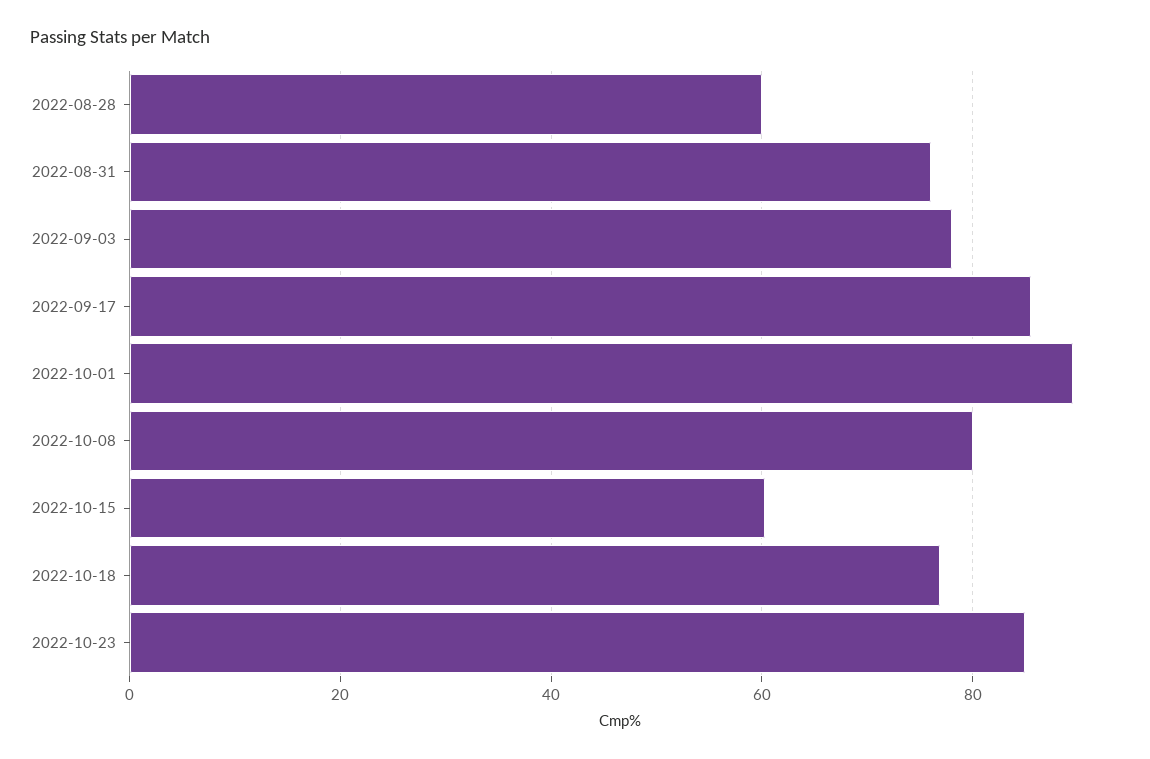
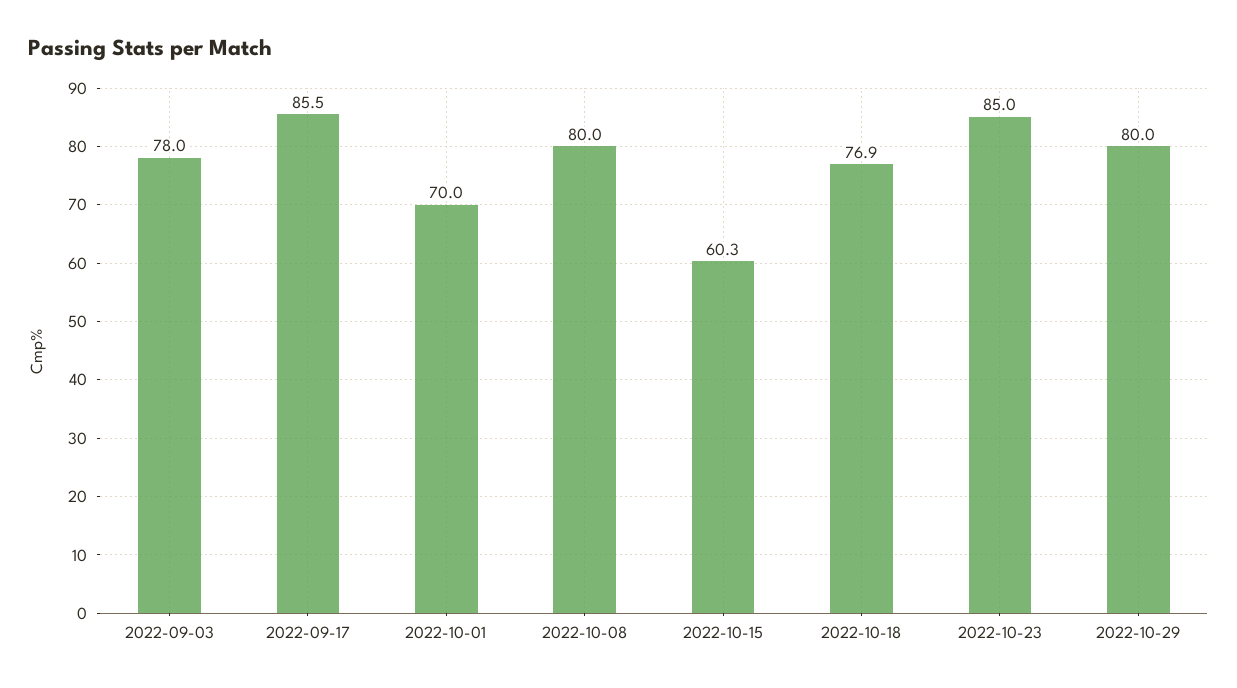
2022-08-28: 60 -> none
2022-08-31: 76 -> none
2022-10-01: 90 -> 70
2022-10-29: none -> 80

